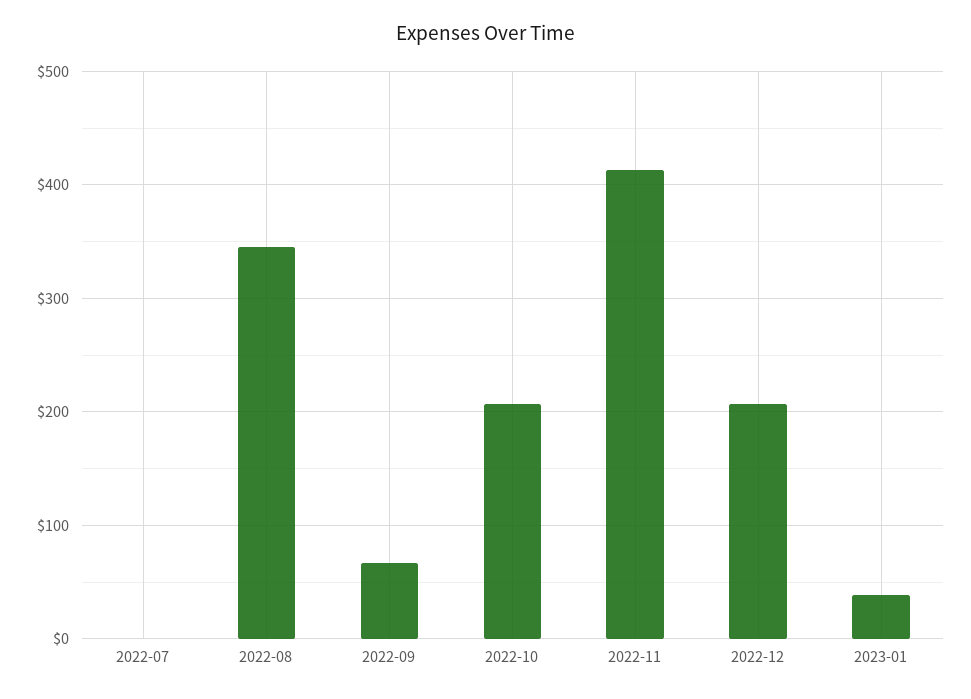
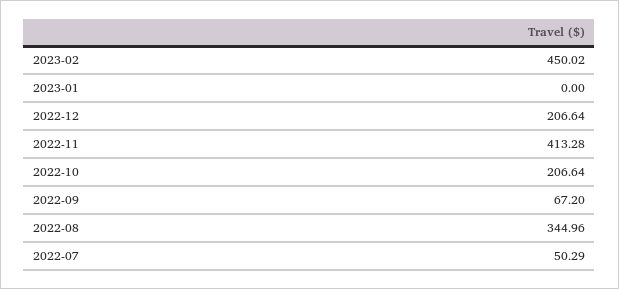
2022-07: 0 -> 50.29
2023-01: 40 -> 0
2023-02: none -> 450.02

